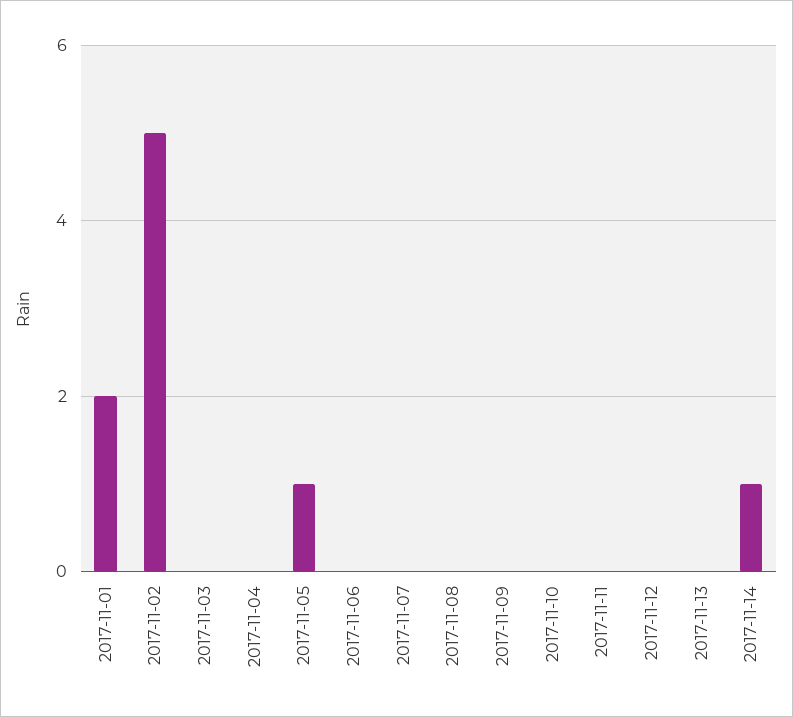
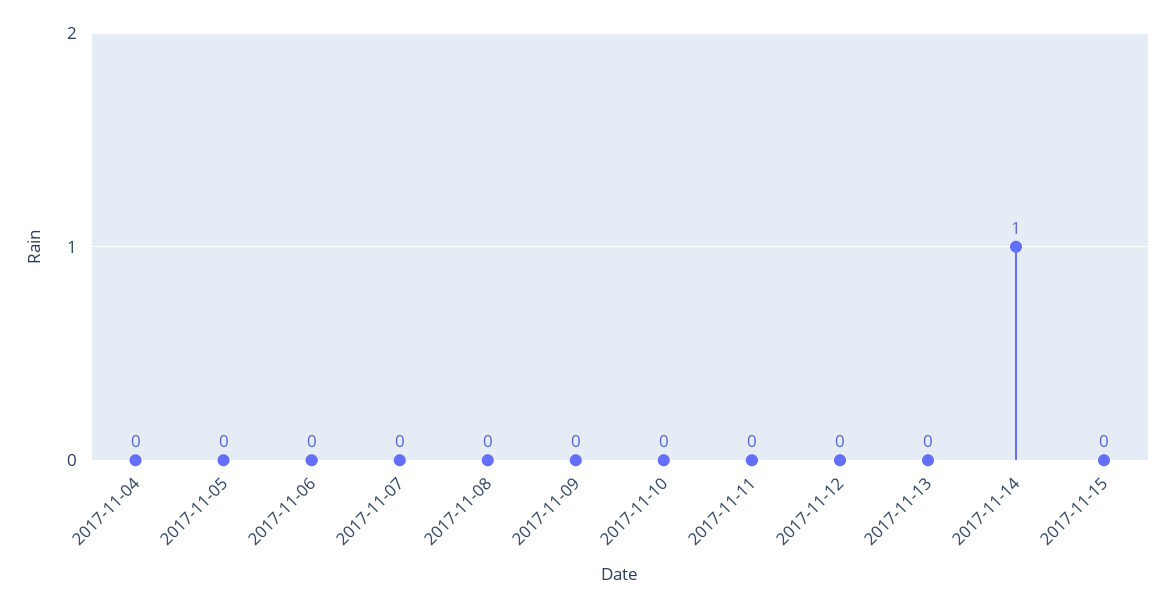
2017-11-01: 2 -> none
2017-11-02: 5 -> none
2017-11-03: 0 -> none
2017-11-05: 1 -> 0
2017-11-15: none -> 0

